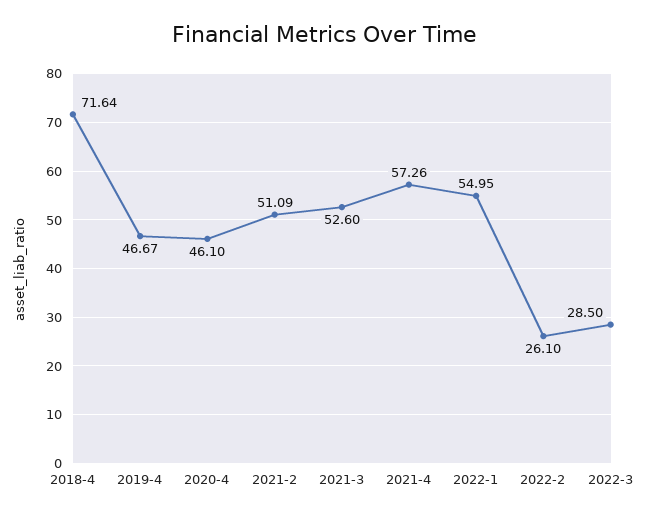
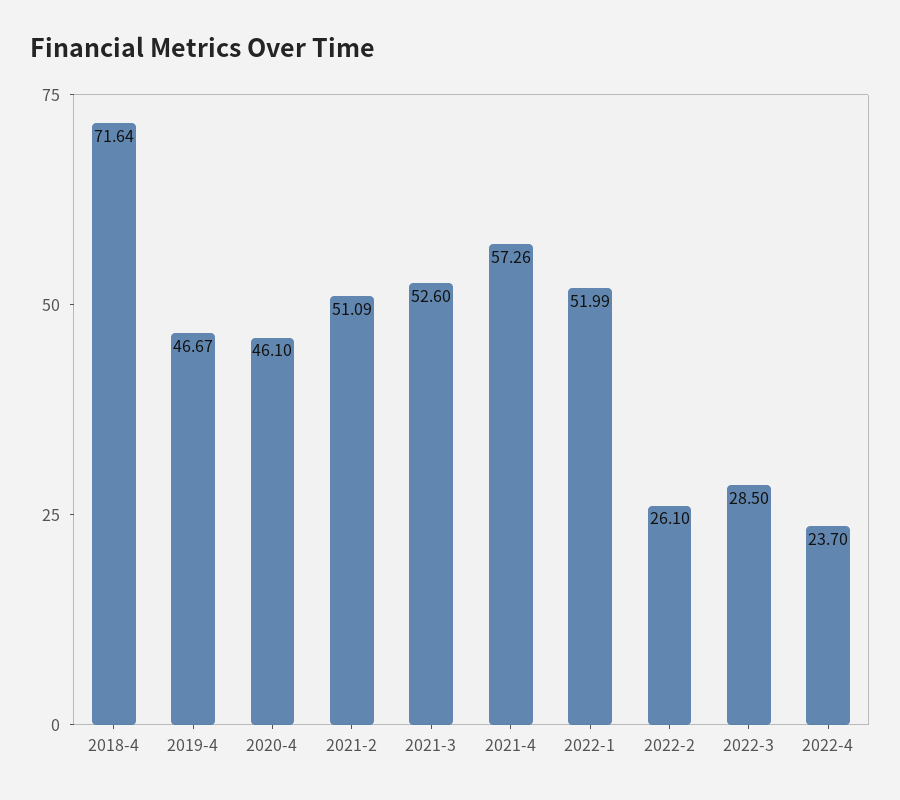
2022-1: 54.95 -> 51.99
2022-4: none -> 23.7

